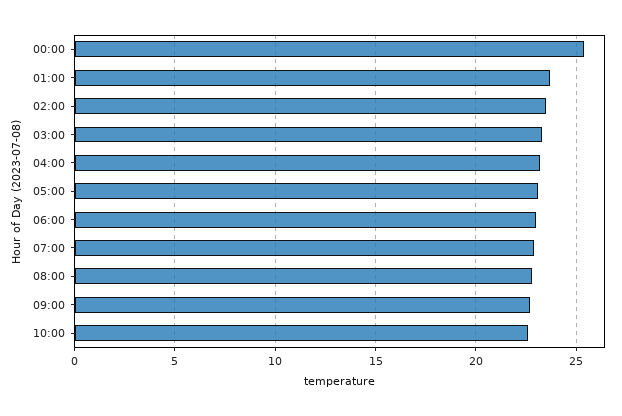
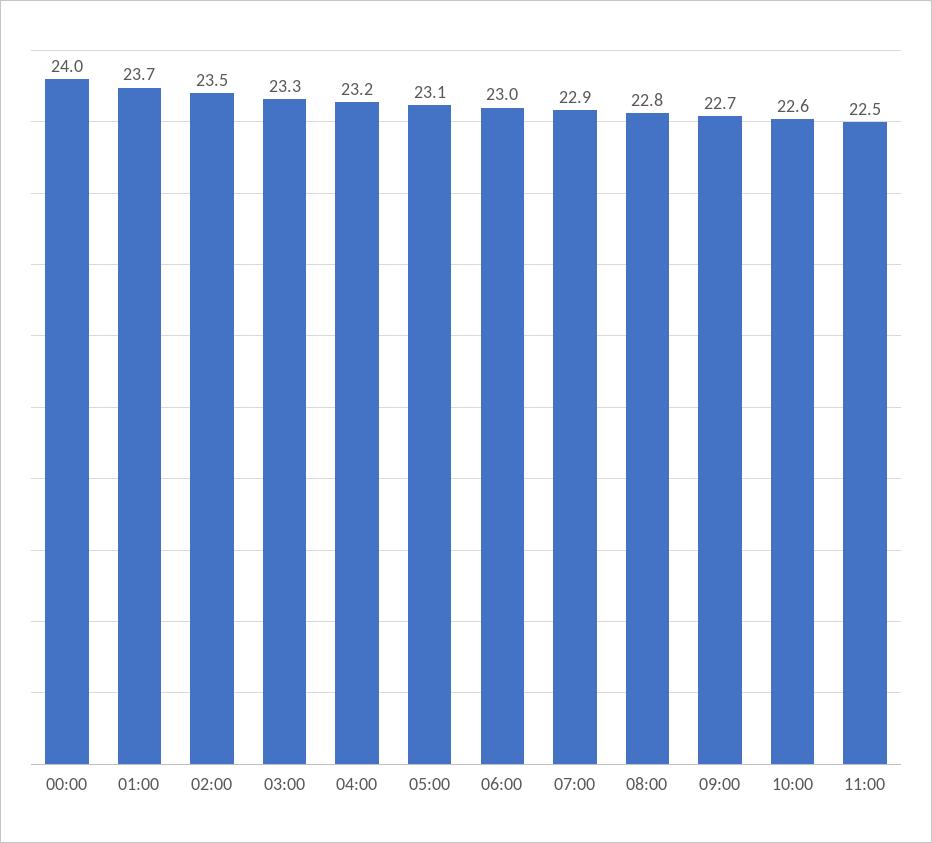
00:00: 25.5 -> 24
11:00: none -> 22.5

